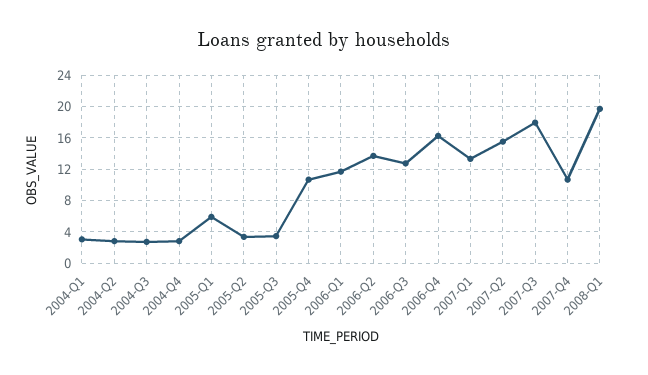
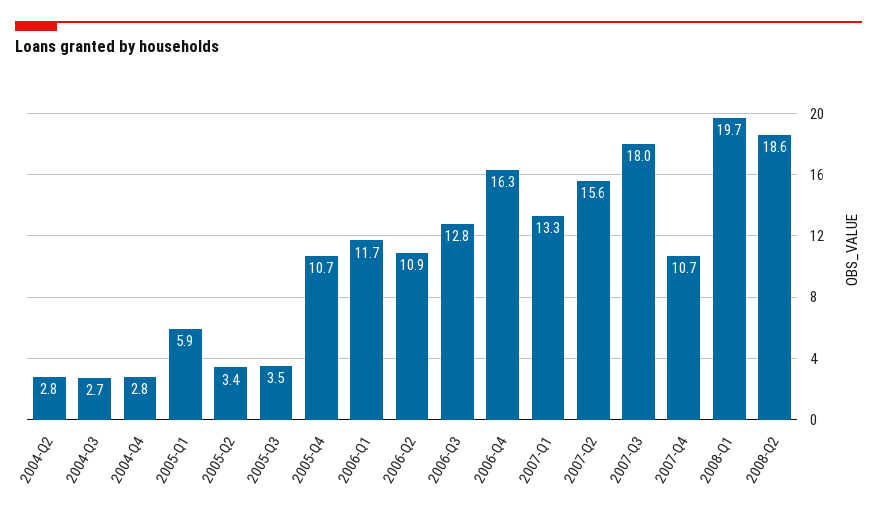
2004-Q1: 3 -> none
2006-Q2: 14 -> 10.9
2008-Q2: none -> 18.6

